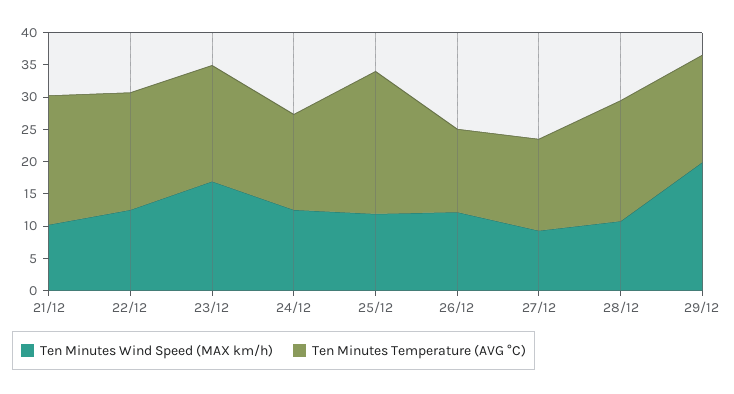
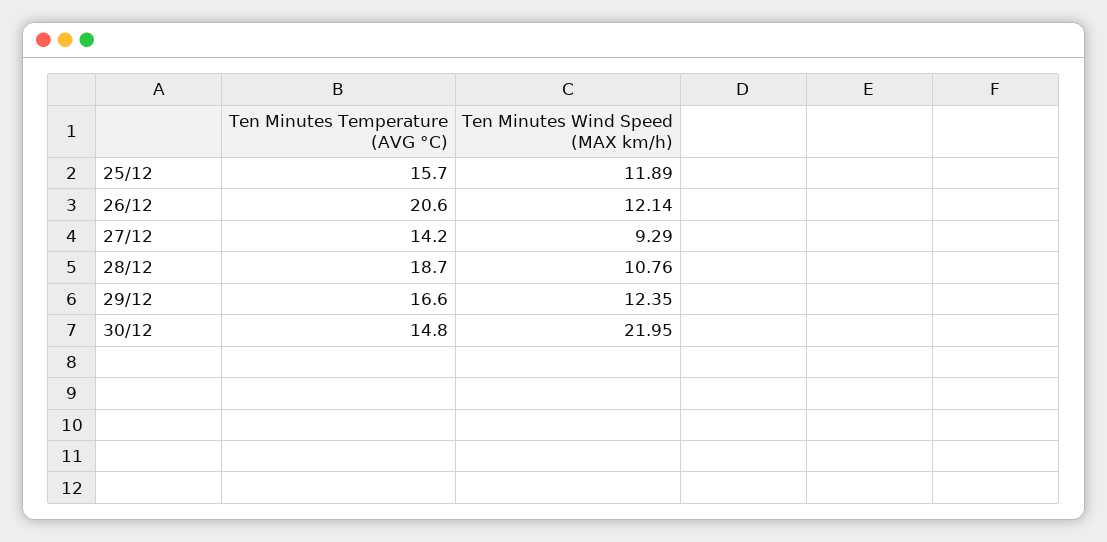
Ten Minutes Wind Speed (MAX km/h), 21/12: 10 -> none
Ten Minutes Temperature (AVG °C), 21/12: 20 -> none
Ten Minutes Wind Speed (MAX km/h), 22/12: 12.5 -> none
Ten Minutes Temperature (AVG °C), 22/12: 17.5 -> none
Ten Minutes Wind Speed (MAX km/h), 23/12: 17.5 -> none
Ten Minutes Temperature (AVG °C), 23/12: 17.5 -> none
Ten Minutes Wind Speed (MAX km/h), 24/12: 12.5 -> none
Ten Minutes Temperature (AVG °C), 24/12: 15 -> none
Ten Minutes Temperature (AVG °C), 25/12: 22.5 -> 15.7
Ten Minutes Temperature (AVG °C), 26/12: 12.5 -> 20.6
Ten Minutes Wind Speed (MAX km/h), 29/12: 20 -> 12.35
Ten Minutes Temperature (AVG °C), 30/12: none -> 14.8
Ten Minutes Wind Speed (MAX km/h), 30/12: none -> 21.95

